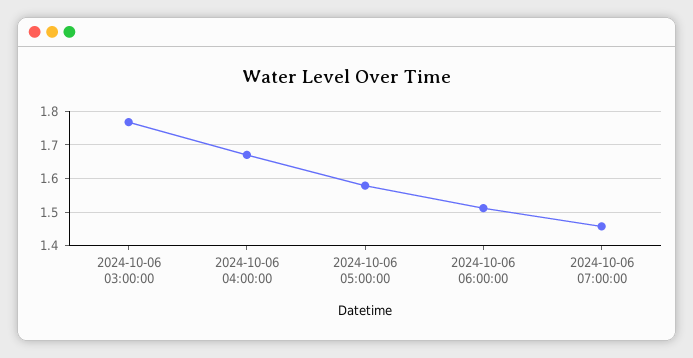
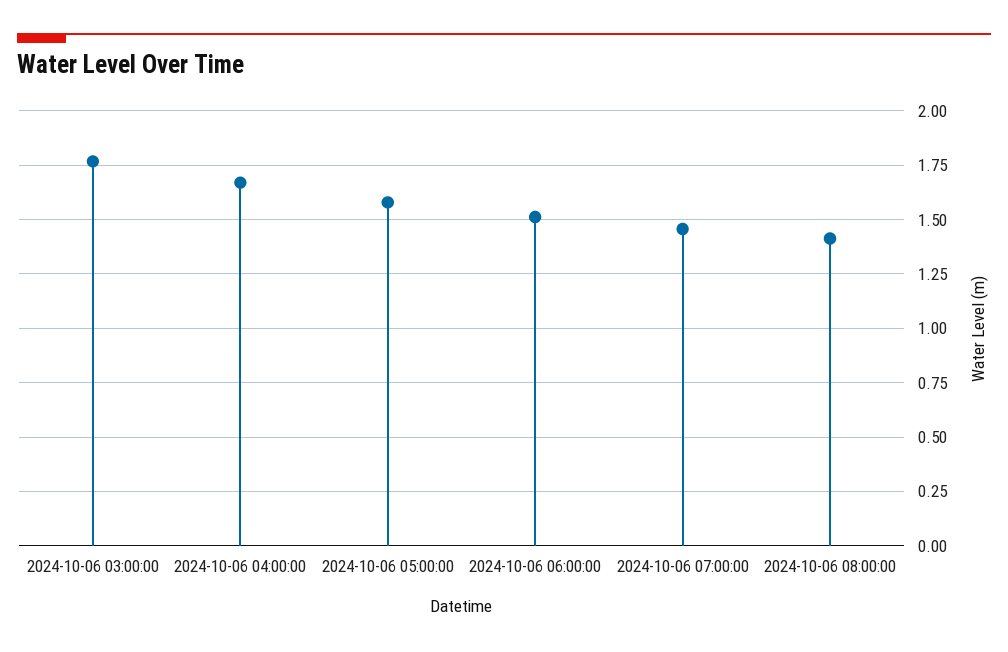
2024-10-06 08:00:00: none -> 1.4

